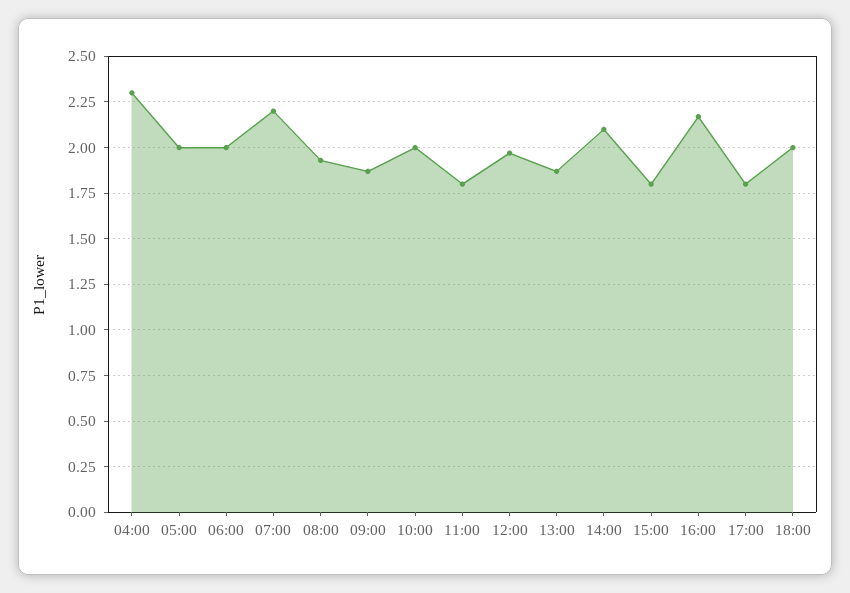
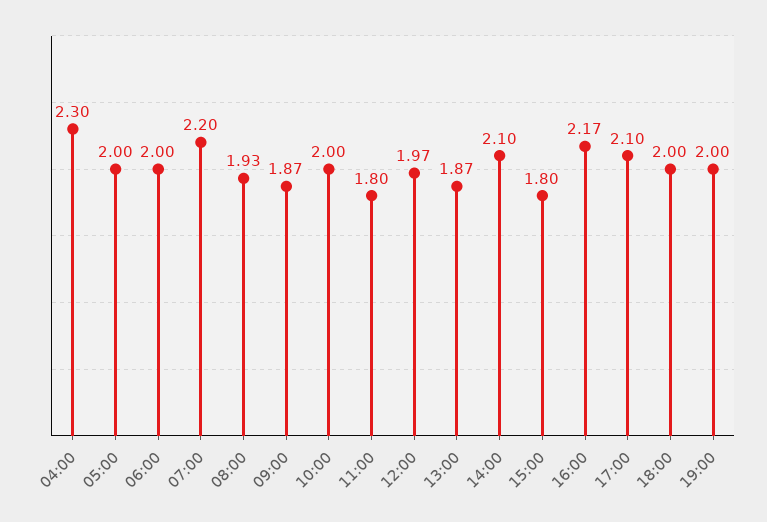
17:00: 1.8 -> 2.1
19:00: none -> 2

